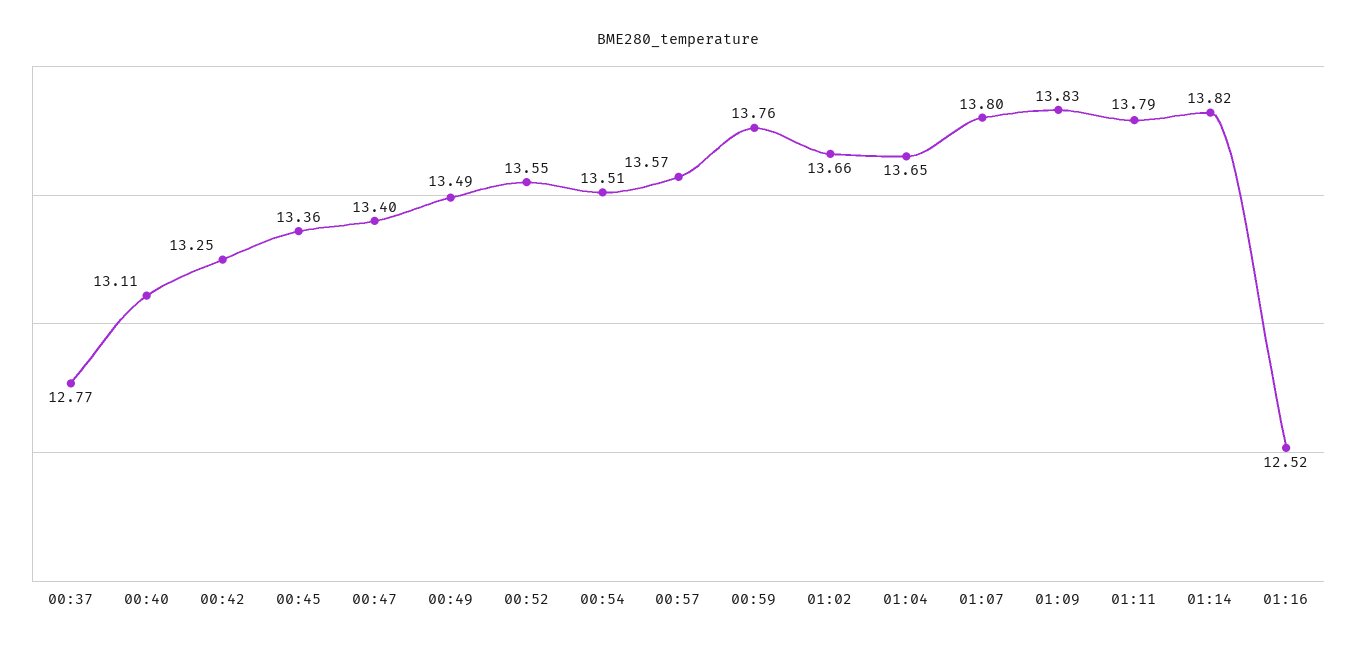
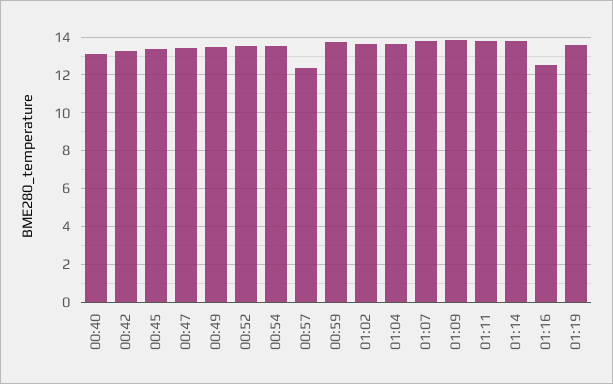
00:37: 12.77 -> none
00:57: 13.57 -> 12.5
01:19: none -> 13.5

